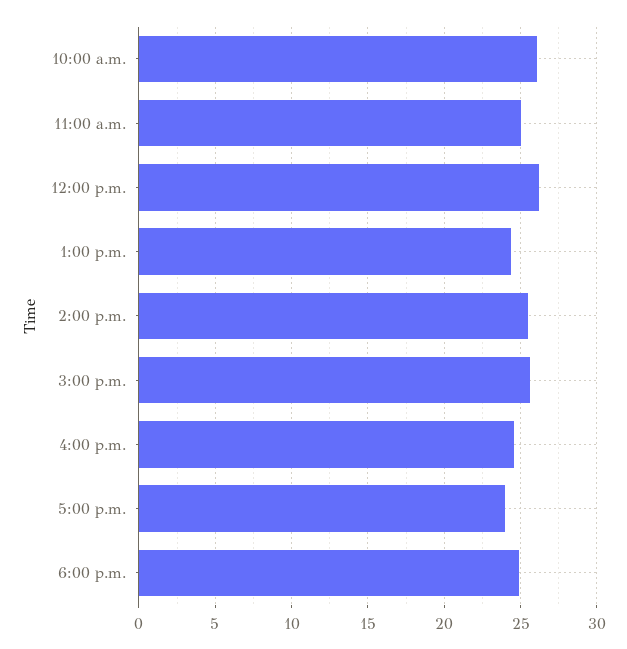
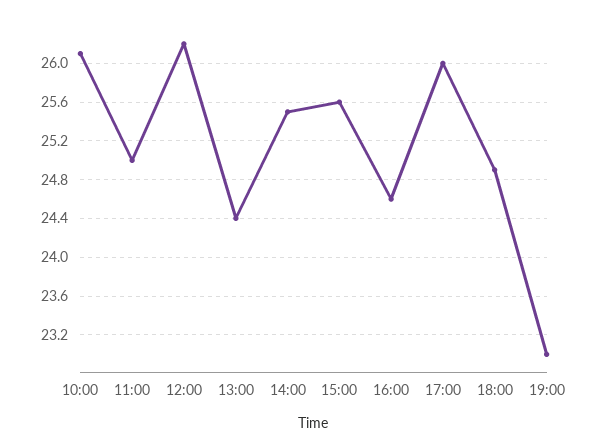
5:00 p.m.: 24 -> 26
19:00: none -> 23

